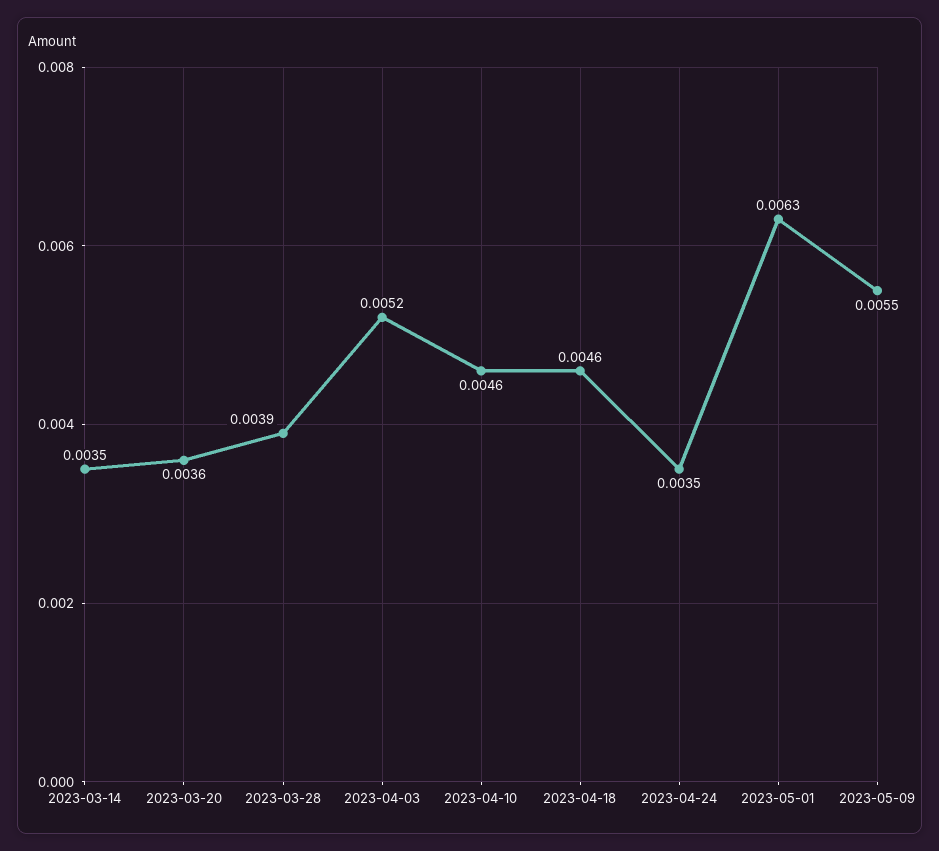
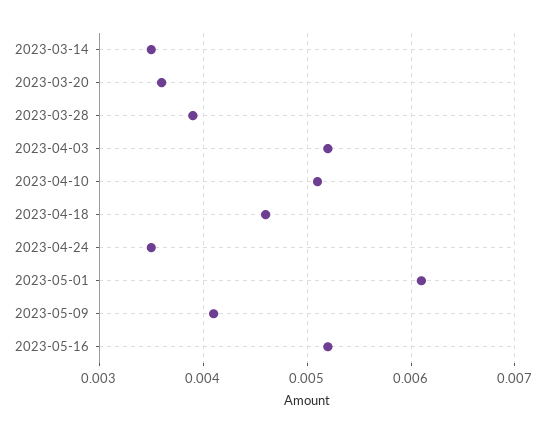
2023-04-10: 0.0046 -> 0.0051
2023-05-01: 0.0063 -> 0.0061
2023-05-09: 0.0055 -> 0.0041
2023-05-16: none -> 0.0052

